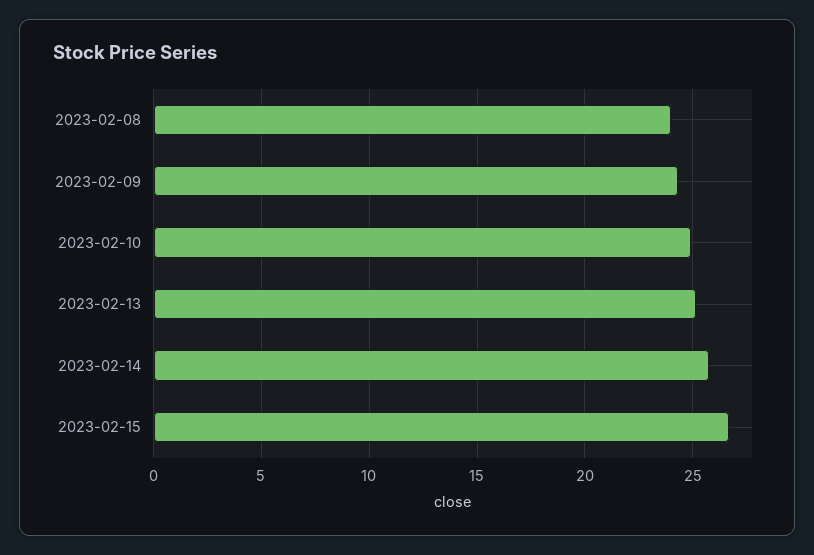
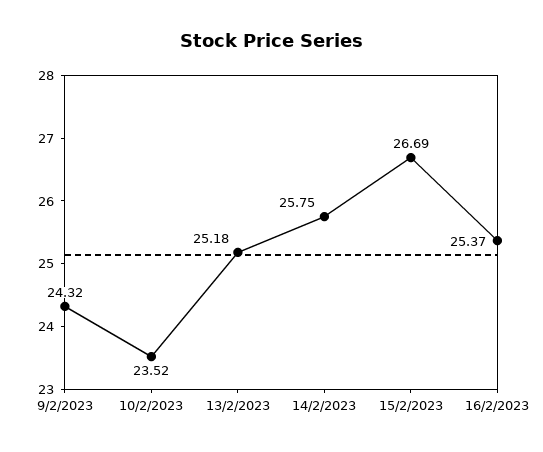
2023-02-08: 24 -> none
2023-02-10: 25 -> 23.52
16/2/2023: none -> 25.37

